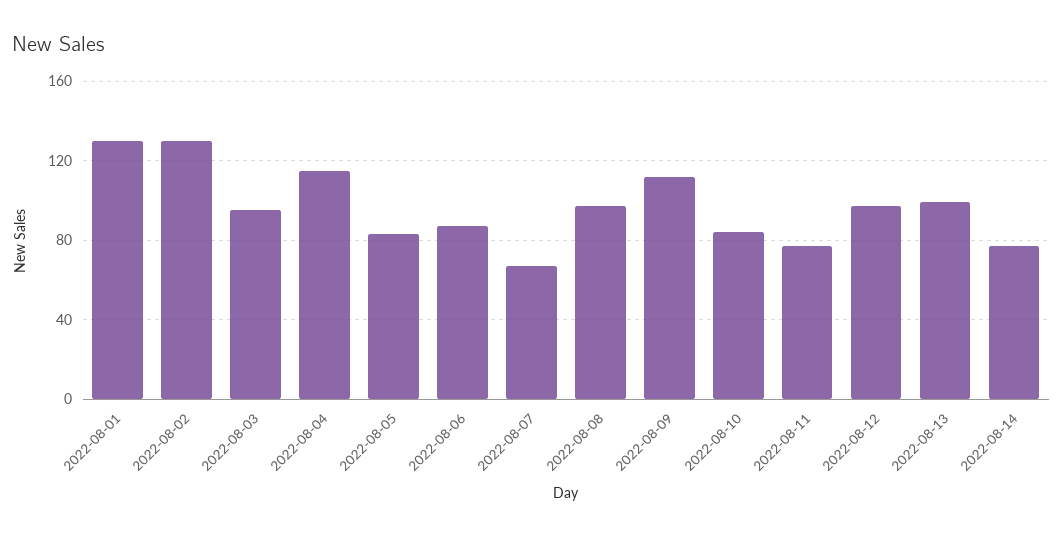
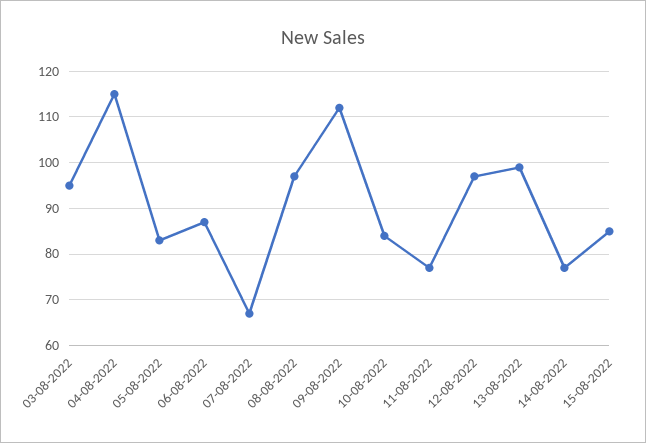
2022-08-01: 130 -> none
2022-08-02: 130 -> none
15-08-2022: none -> 85

